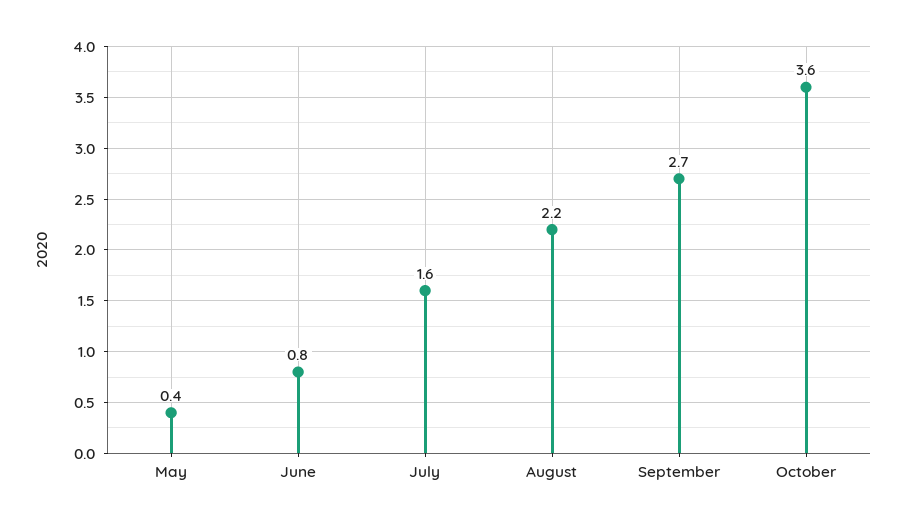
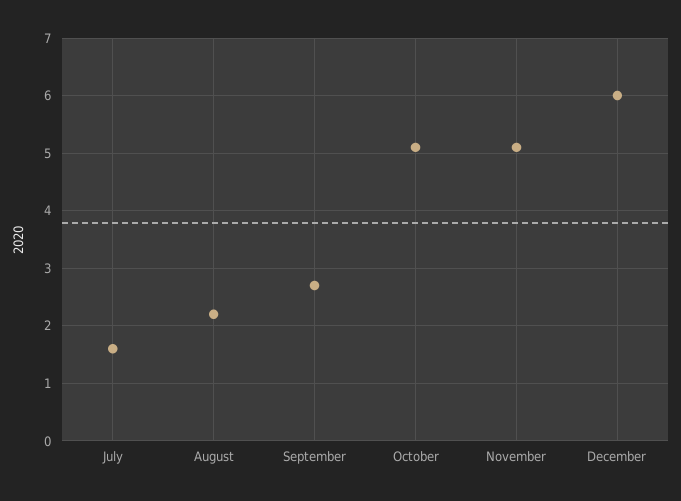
May: 0.4 -> none
June: 0.8 -> none
October: 3.6 -> 5
November: none -> 5
December: none -> 6

